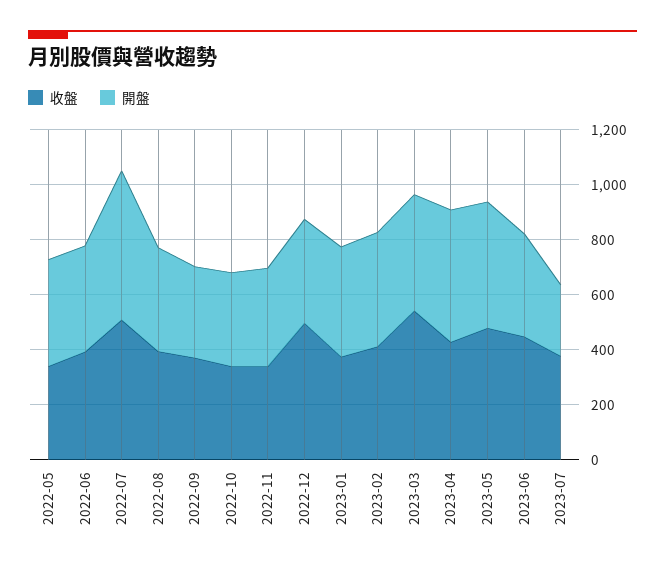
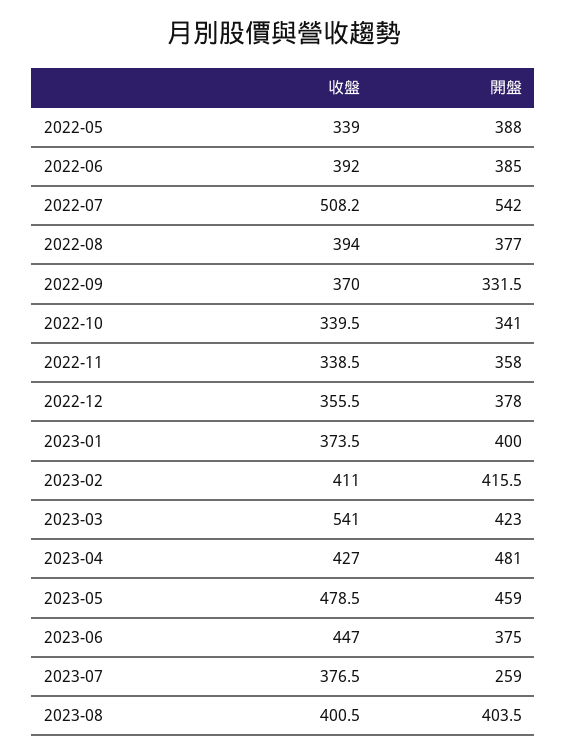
收盤, 2022-12: 500 -> 355.5
收盤, 2023-08: none -> 400.5
開盤, 2023-08: none -> 403.5

